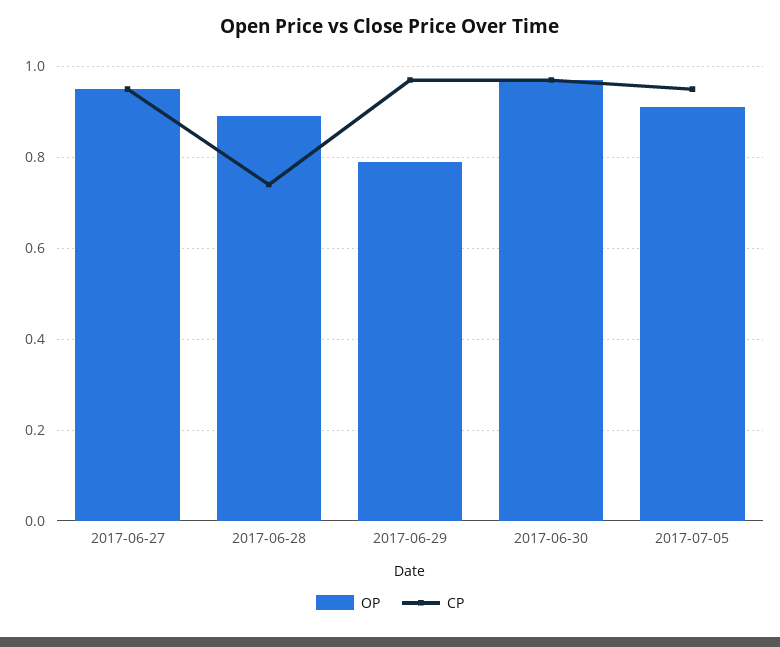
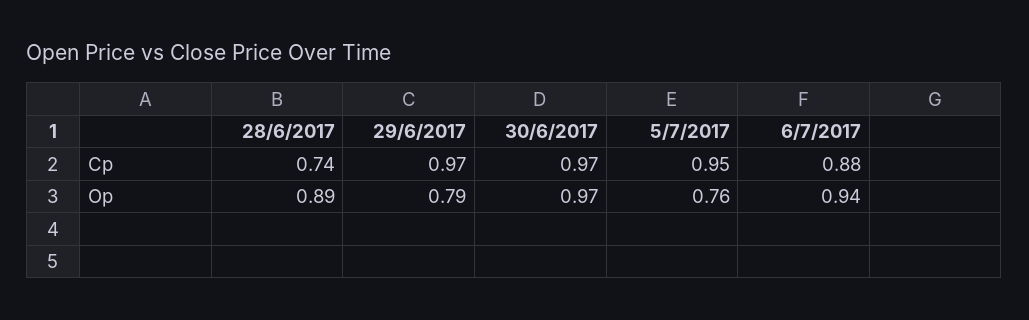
OP, 2017-06-27: 0.95 -> none
CP, 2017-06-27: 0.95 -> none
OP, 2017-07-05: 0.9 -> 0.76
CP, 6/7/2017: none -> 0.88
OP, 6/7/2017: none -> 0.94

